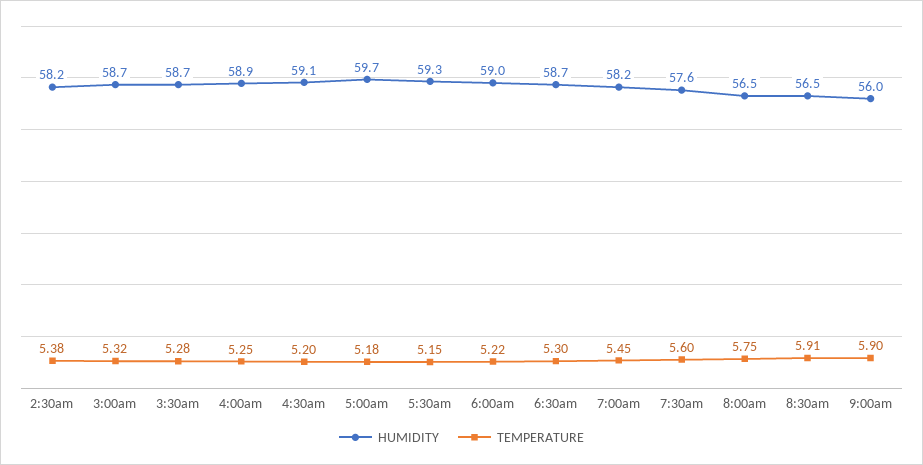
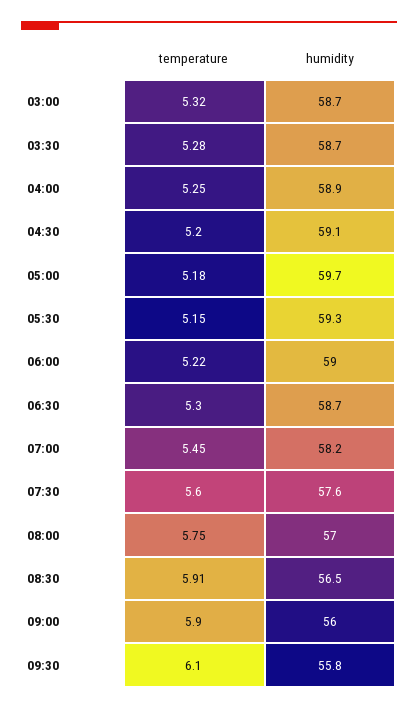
HUMIDITY, 2:30am: 58.2 -> none
TEMPERATURE, 2:30am: 5.38 -> none
HUMIDITY, 8:00am: 56.5 -> 57
TEMPERATURE, 09:30: none -> 6.1
HUMIDITY, 09:30: none -> 55.8

